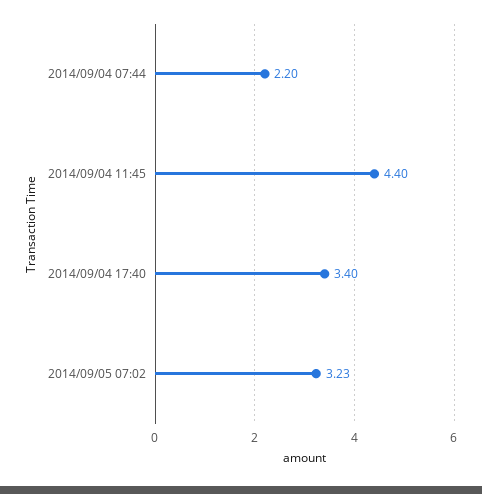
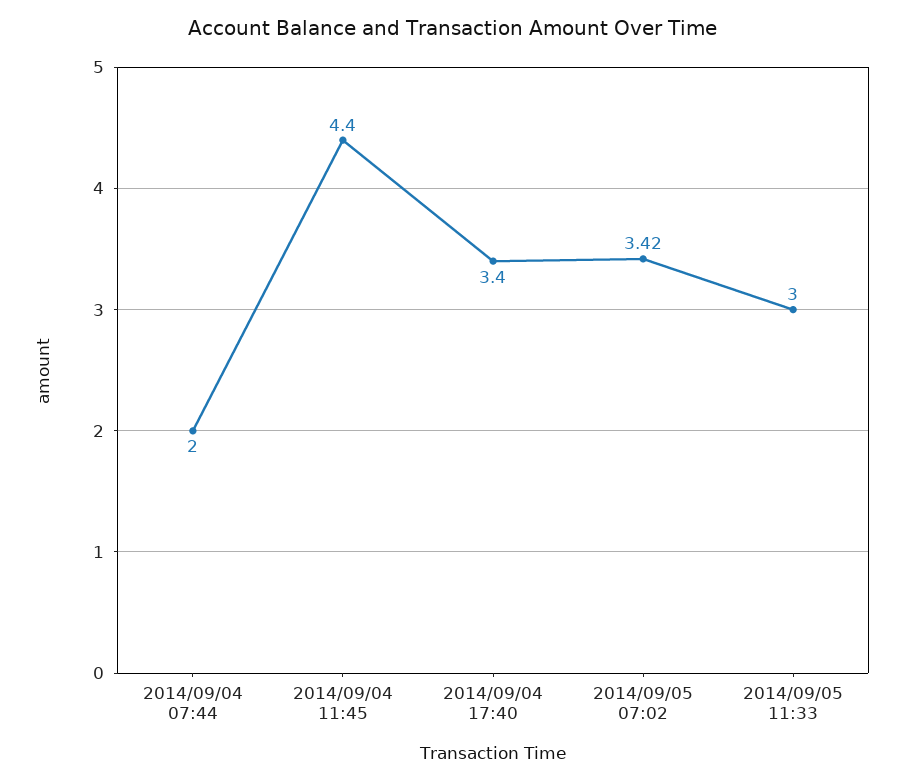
2014/09/04 07:44: 2.2 -> 2
2014/09/05 07:02: 3.23 -> 3.42
2014/09/05 11:33: none -> 3

